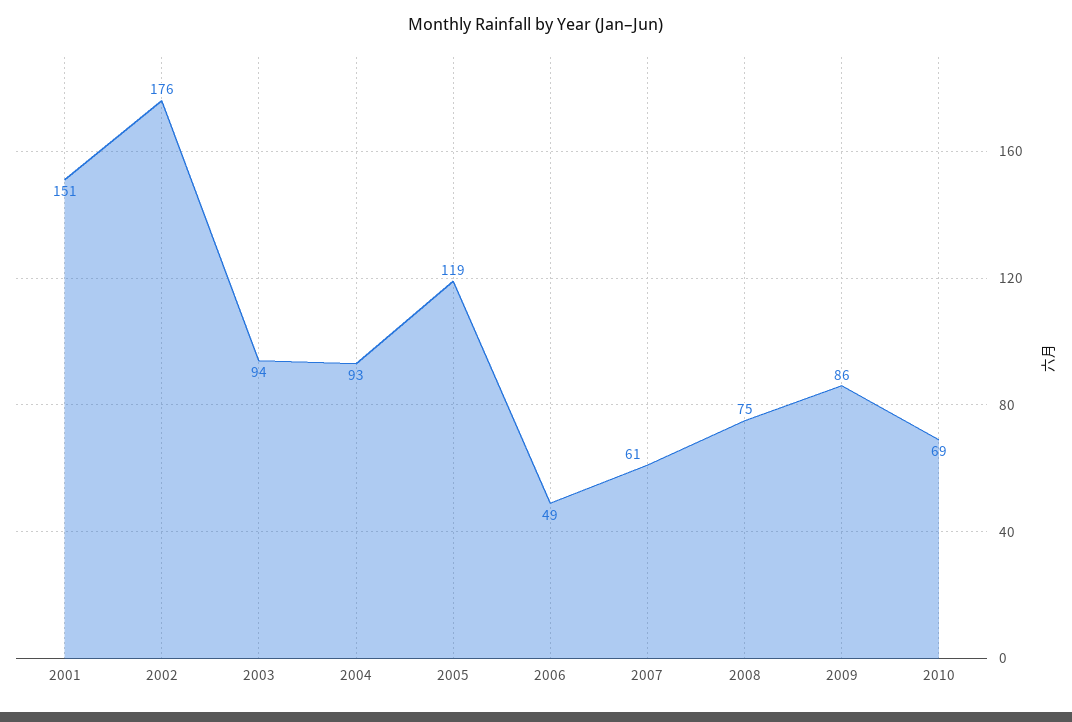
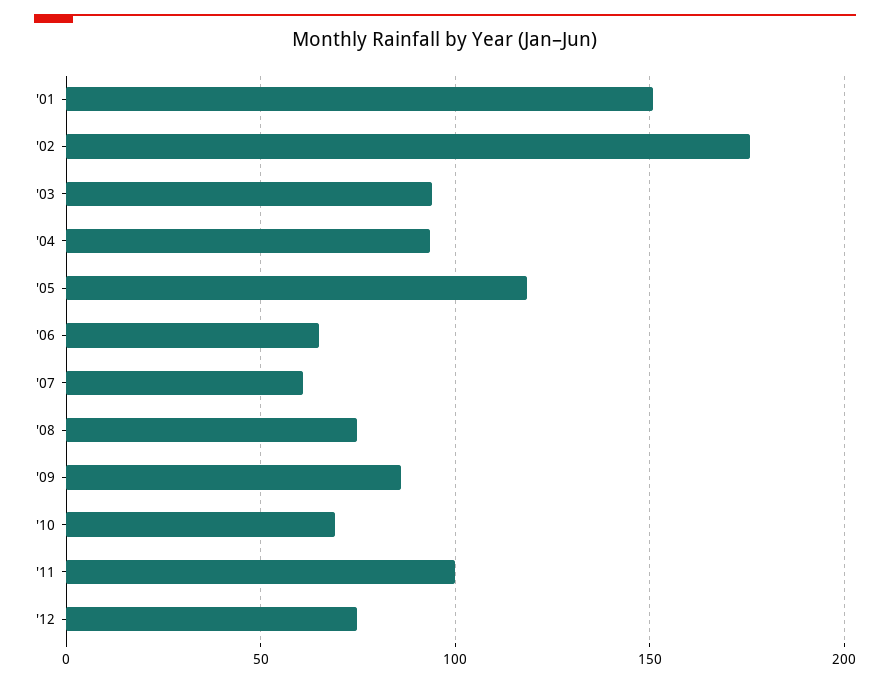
2006: 49 -> 65
'11: none -> 100
'12: none -> 75

